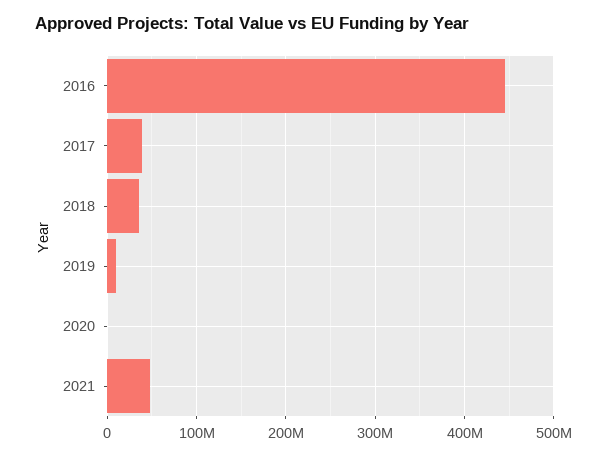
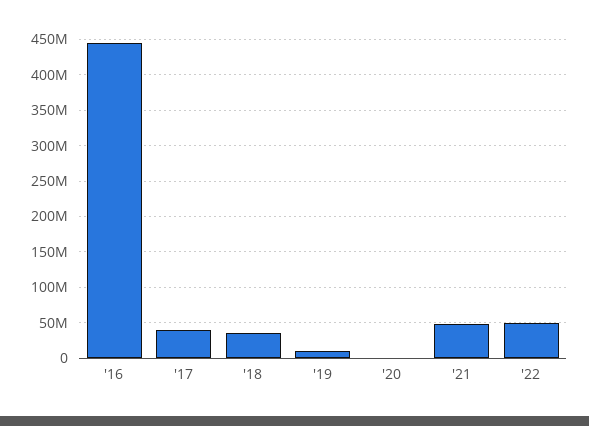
'22: none -> 50000000

